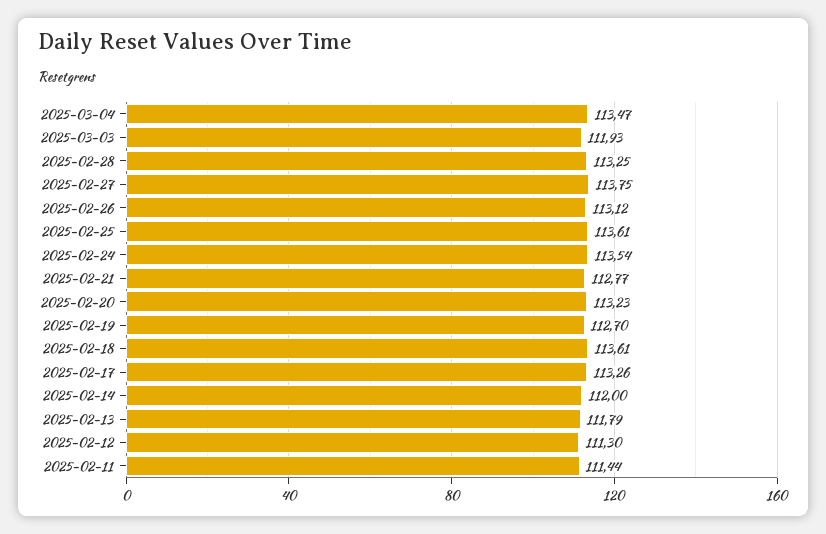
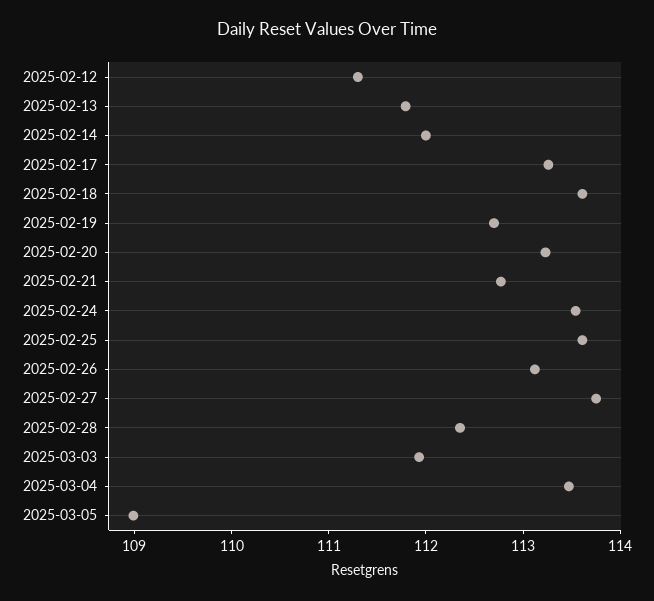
2025-02-28: 113.25 -> 112.4
2025-02-11: 111.44 -> none
2025-03-05: none -> 109

